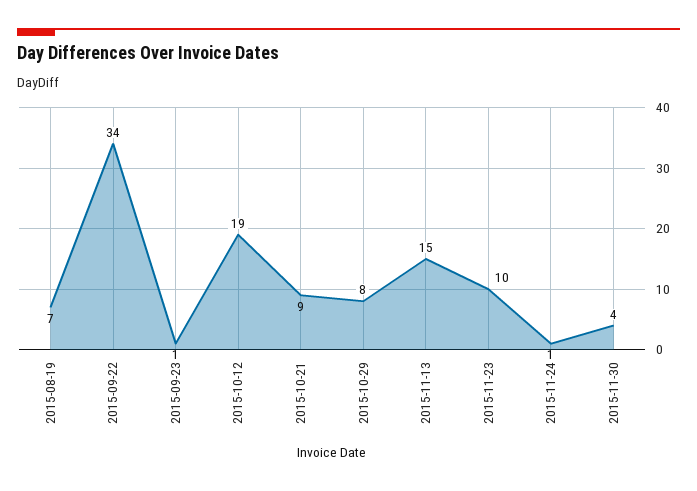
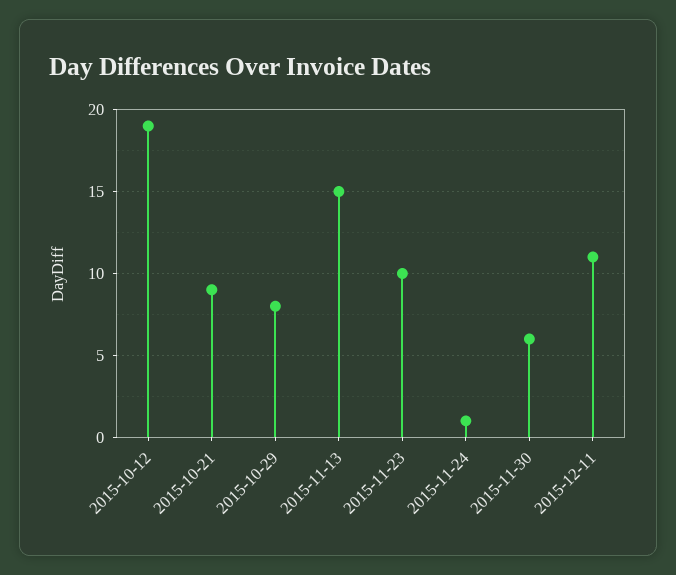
2015-08-19: 7 -> none
2015-09-22: 34 -> none
2015-09-23: 1 -> none
2015-11-30: 4 -> 6
2015-12-11: none -> 11

